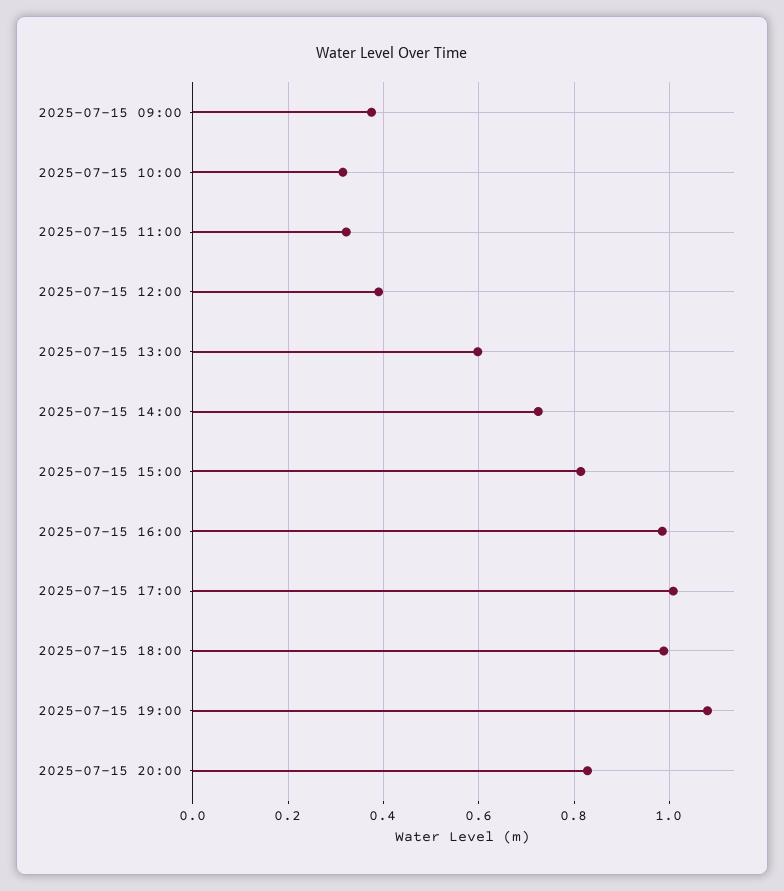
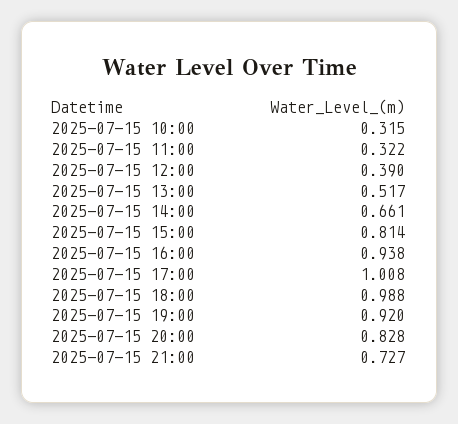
2025-07-15 09:00: 0.38 -> none
2025-07-15 13:00: 0.6 -> 0.517
2025-07-15 14:00: 0.72 -> 0.661
2025-07-15 16:00: 0.98 -> 0.938
2025-07-15 19:00: 1.08 -> 0.92
2025-07-15 21:00: none -> 0.727

